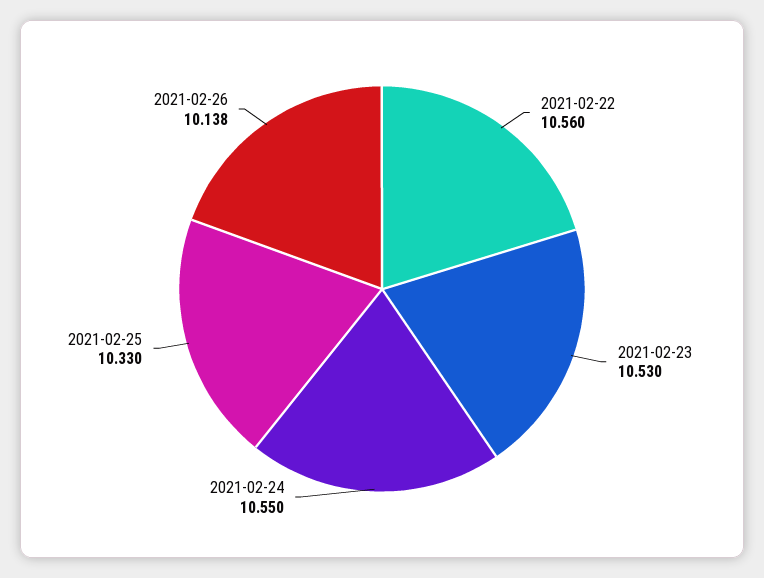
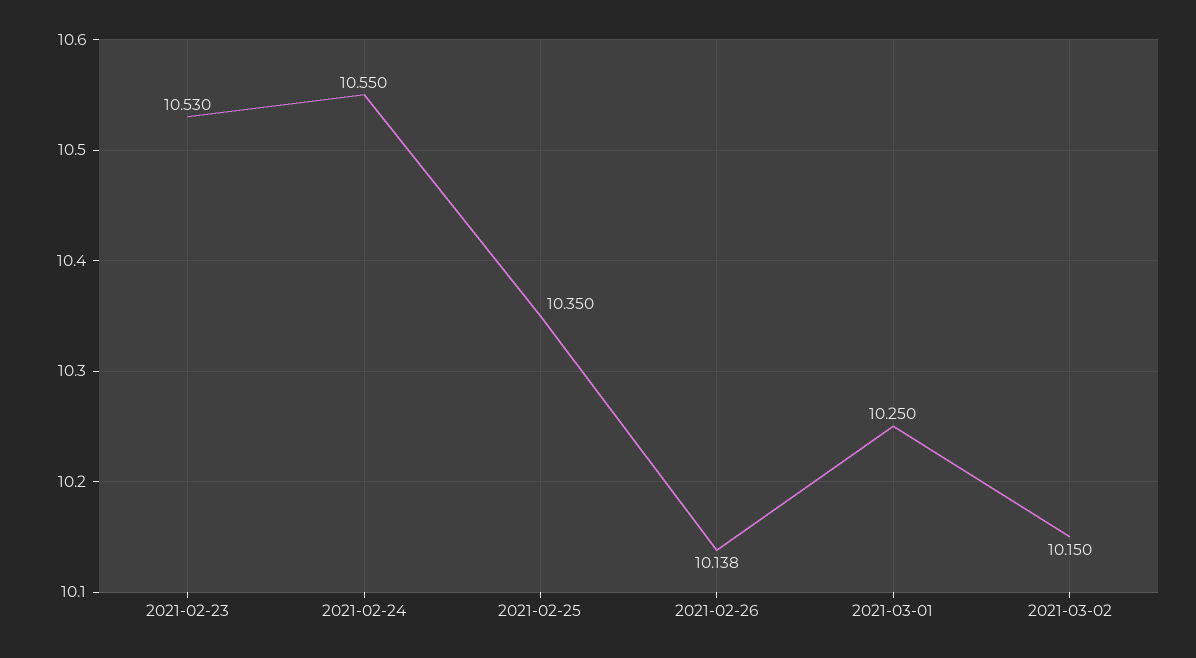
2021-02-22: 10.56 -> none
2021-02-25: 10.33 -> 10.35
2021-03-01: none -> 10.25
2021-03-02: none -> 10.15

